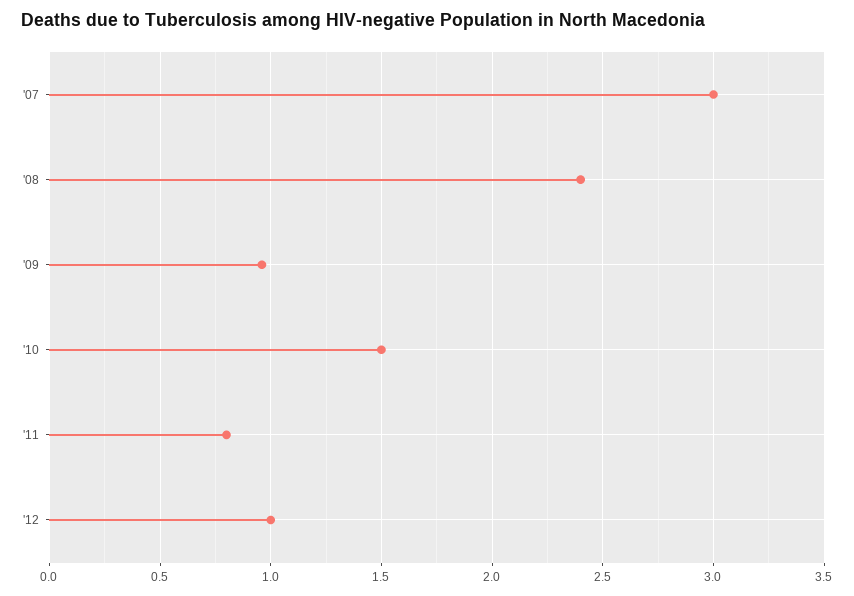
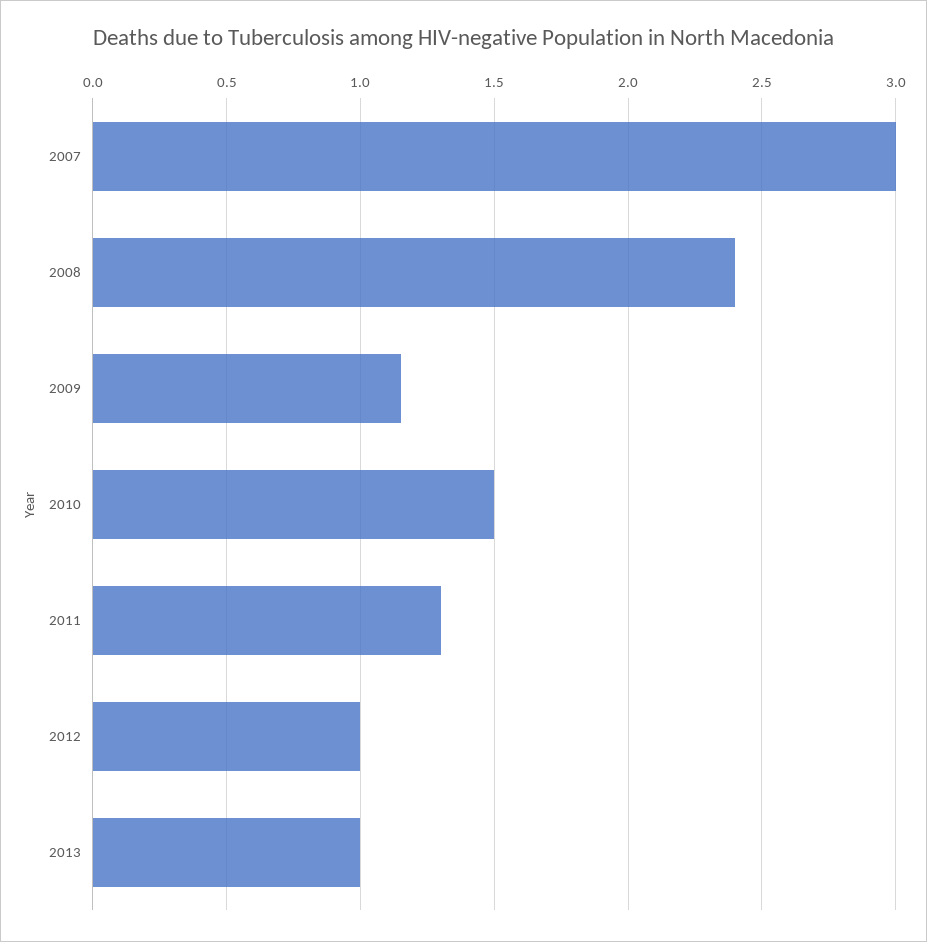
'09: 0.95 -> 1.15
'11: 0.8 -> 1.3
2013: none -> 1

